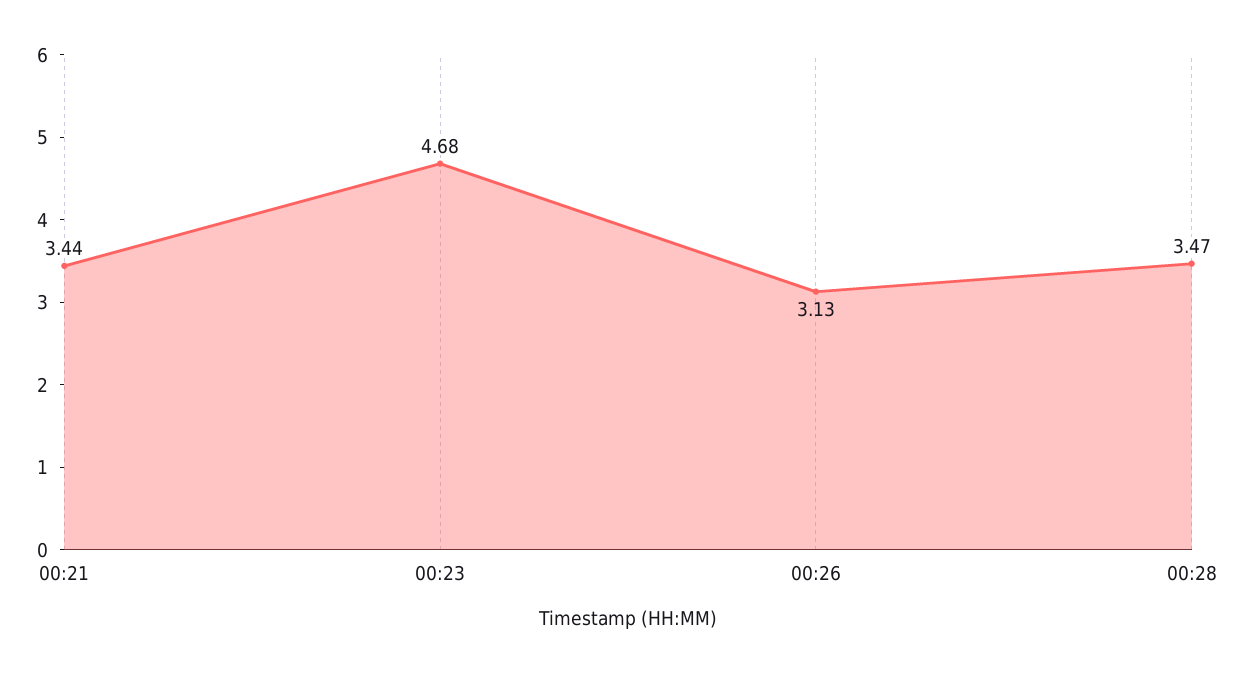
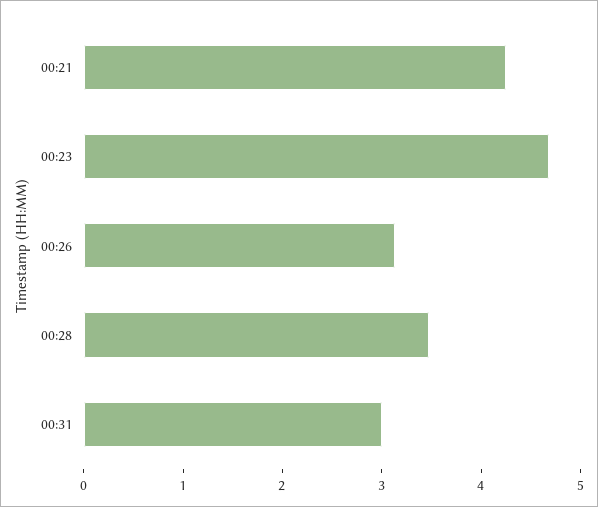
00:21: 3.44 -> 4.2
00:31: none -> 3

